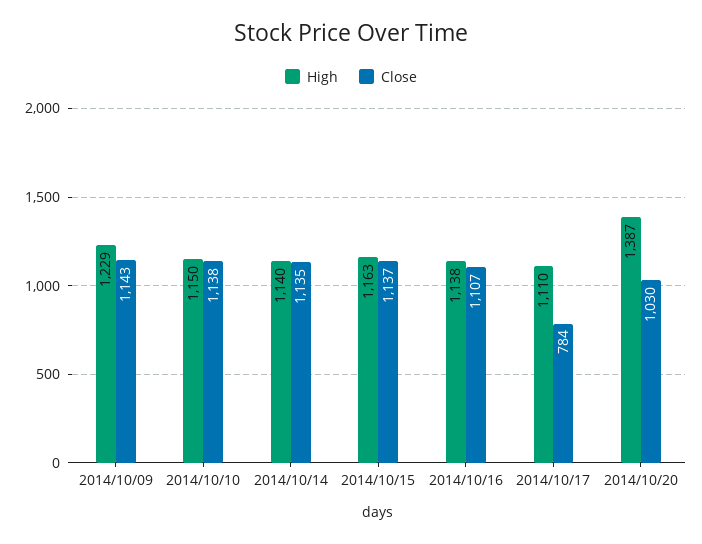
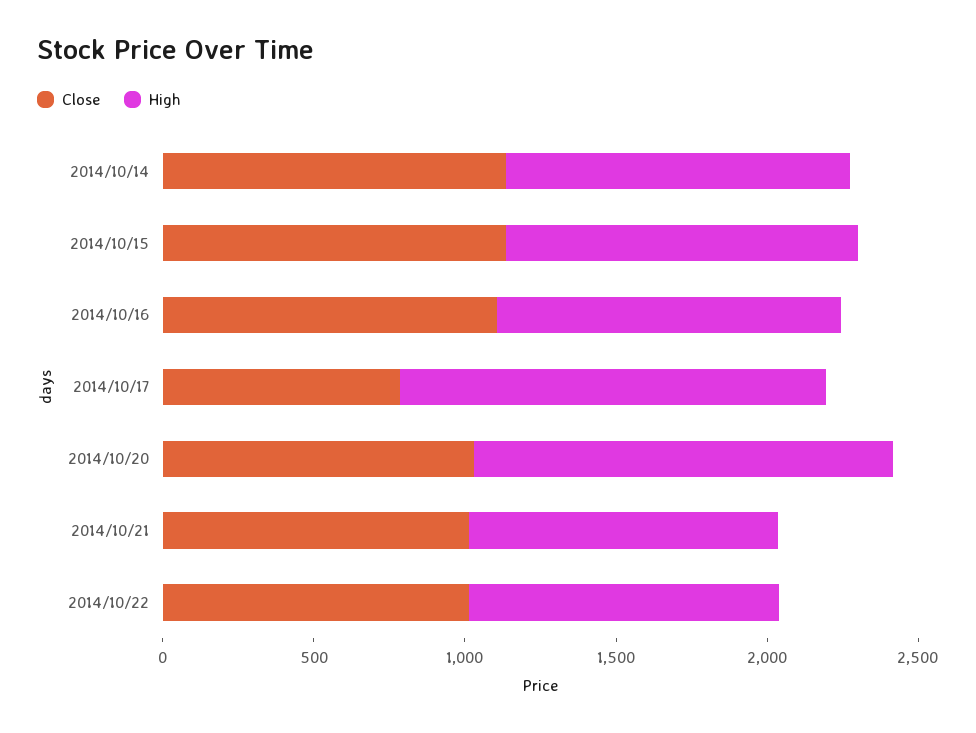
High, 2014/10/09: 1229 -> none
Close, 2014/10/09: 1143 -> none
High, 2014/10/10: 1150 -> none
Close, 2014/10/10: 1138 -> none
High, 2014/10/17: 1110 -> 1400
Close, 2014/10/21: none -> 1000
High, 2014/10/21: none -> 1000
Close, 2014/10/22: none -> 1000
High, 2014/10/22: none -> 1000

